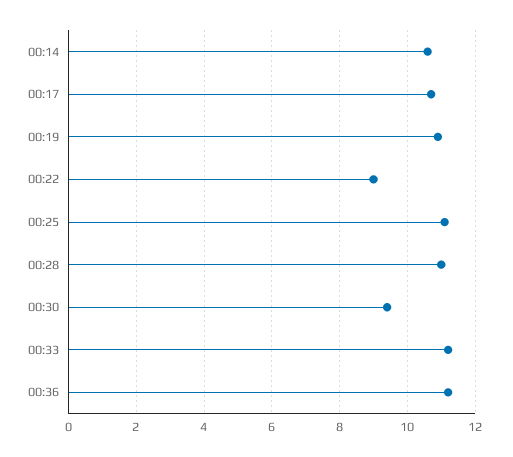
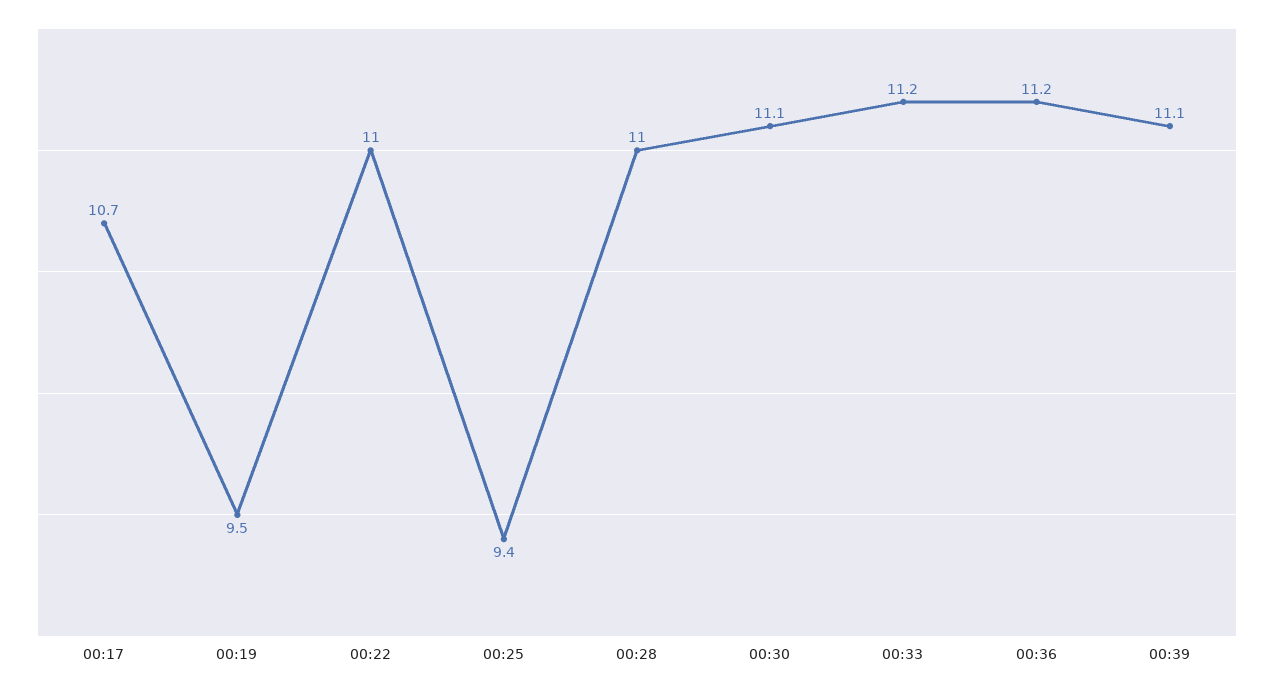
00:14: 10.5 -> none
00:19: 11 -> 9.5
00:22: 9 -> 11
00:25: 11 -> 9.4
00:30: 9.5 -> 11.1
00:39: none -> 11.1

